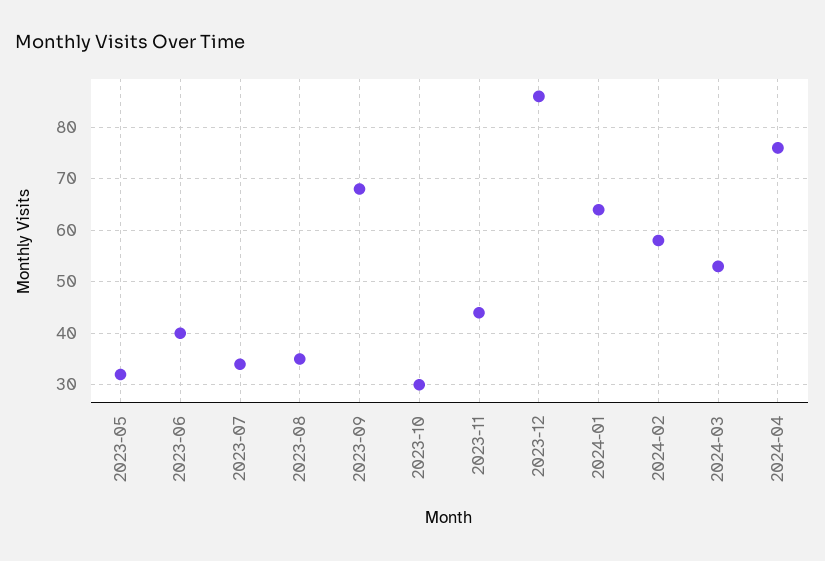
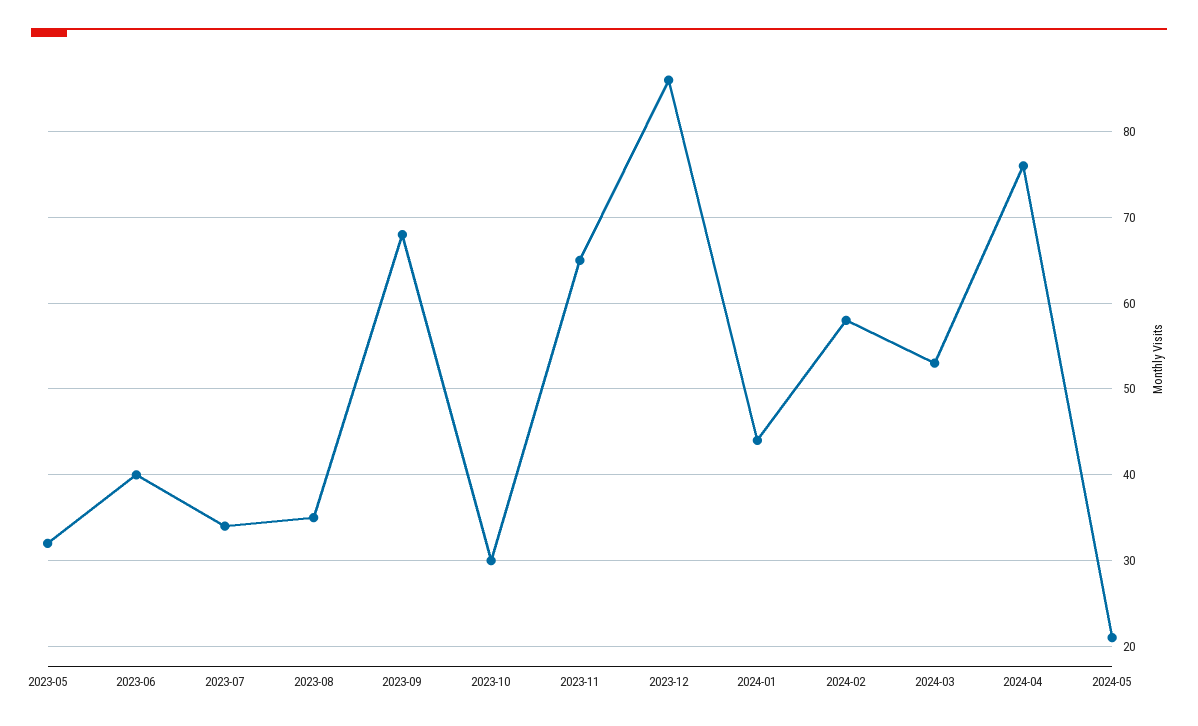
2023-11: 45 -> 65
2024-01: 65 -> 44
2024-05: none -> 21

